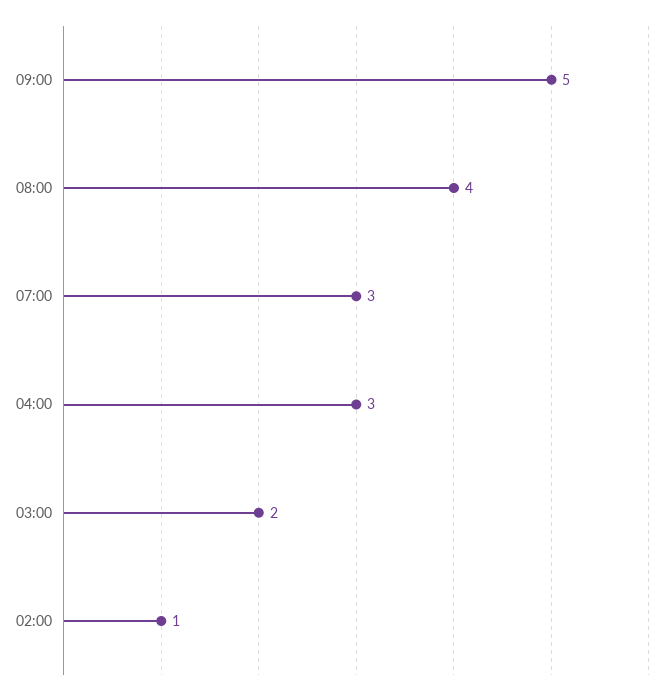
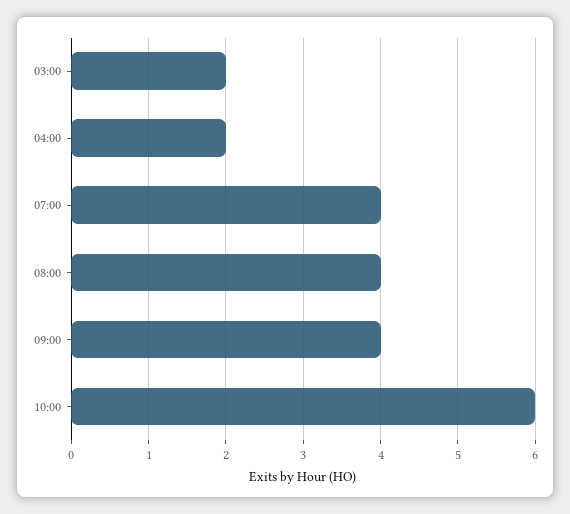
09:00: 5 -> 4
07:00: 3 -> 4
04:00: 3 -> 2
02:00: 1 -> none
10:00: none -> 6

